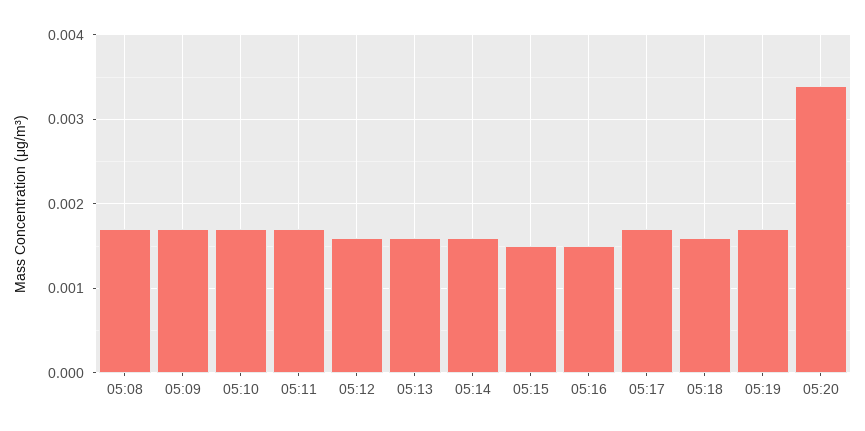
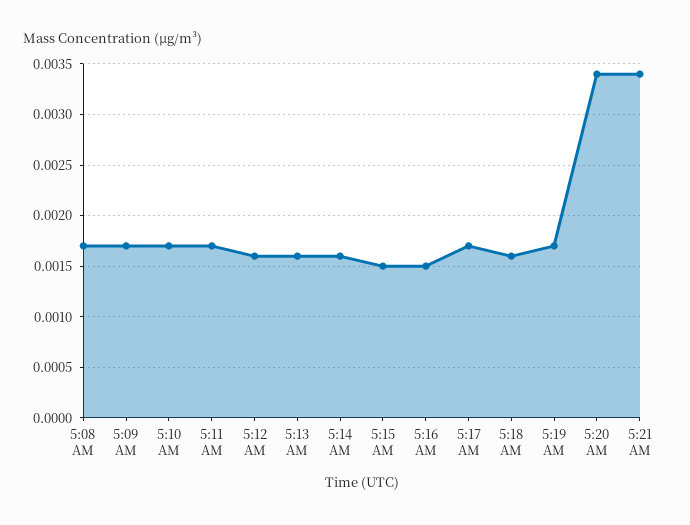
5:21 AM: none -> 0.0034

